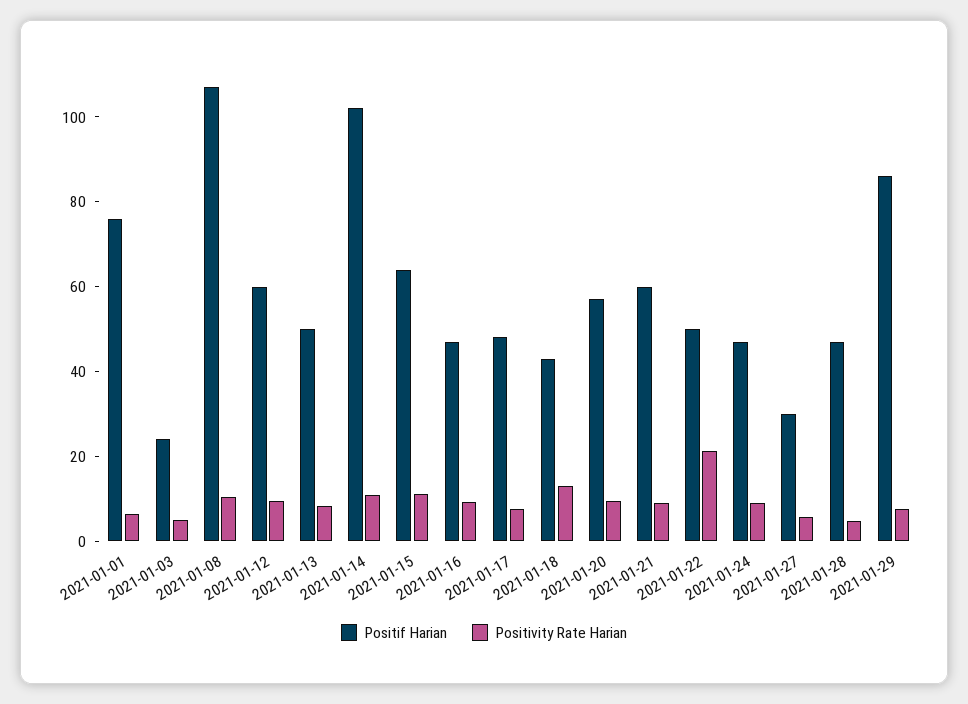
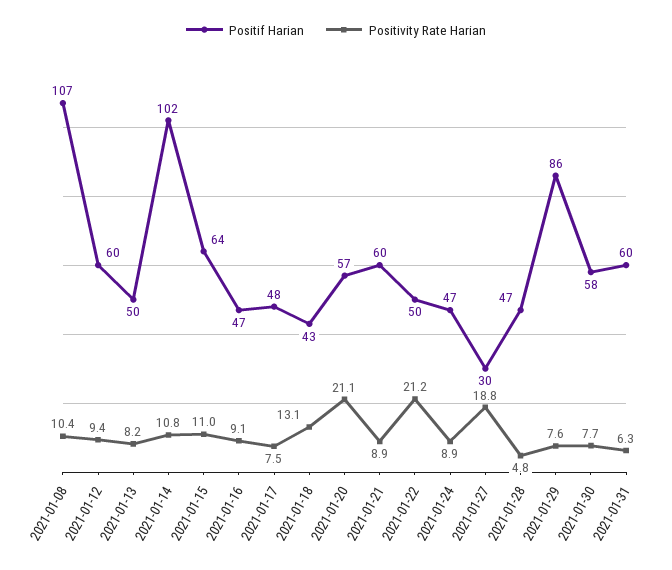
Positif Harian, 2021-01-01: 75 -> none
Positivity Rate Harian, 2021-01-01: 5 -> none
Positif Harian, 2021-01-03: 25 -> none
Positivity Rate Harian, 2021-01-03: 5 -> none
Positivity Rate Harian, 2021-01-20: 10 -> 21.1
Positivity Rate Harian, 2021-01-27: 5 -> 18.8
Positif Harian, 2021-01-30: none -> 58
Positivity Rate Harian, 2021-01-30: none -> 7.7
Positif Harian, 2021-01-31: none -> 60
Positivity Rate Harian, 2021-01-31: none -> 6.3

